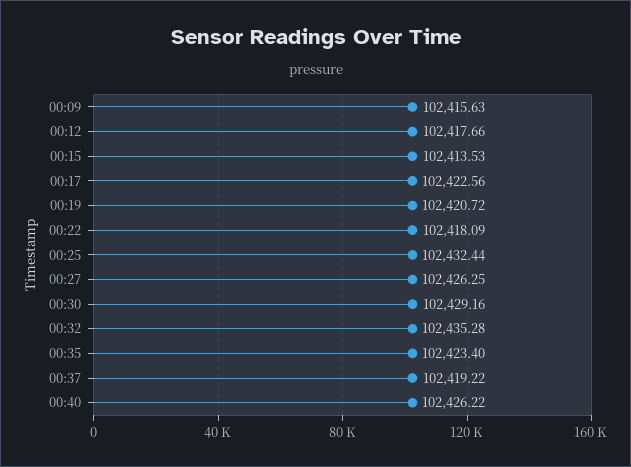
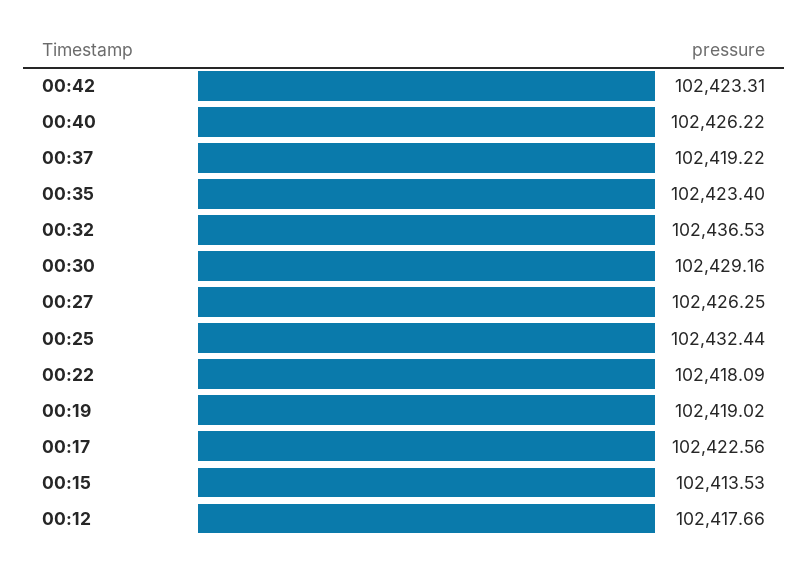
00:09: 102415.63 -> none
00:19: 102420.72 -> 102419.02
00:32: 102435.28 -> 102436.53
00:42: none -> 102423.31

